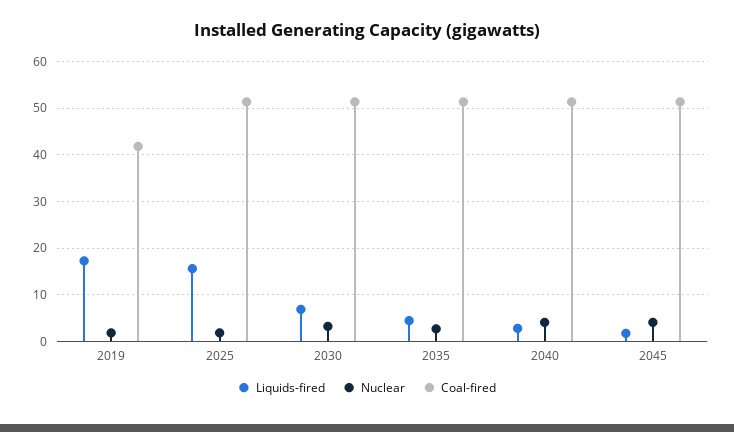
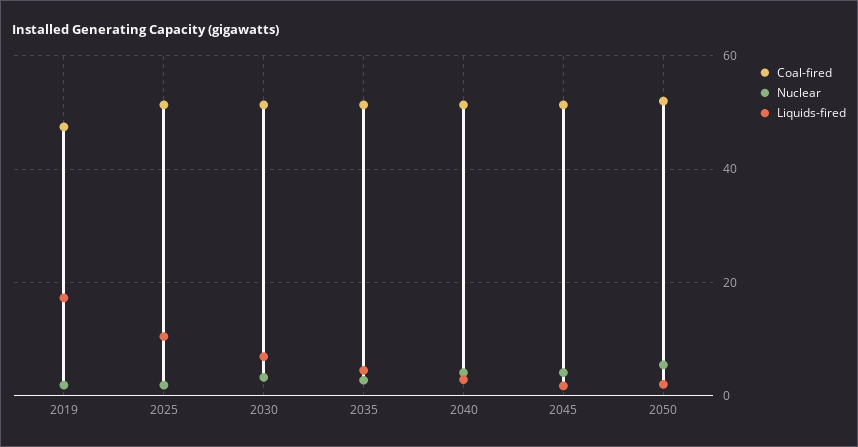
Coal-fired, 2019: 42 -> 48
Liquids-fired, 2025: 16 -> 10
Coal-fired, 2050: none -> 52
Nuclear, 2050: none -> 6
Liquids-fired, 2050: none -> 2

